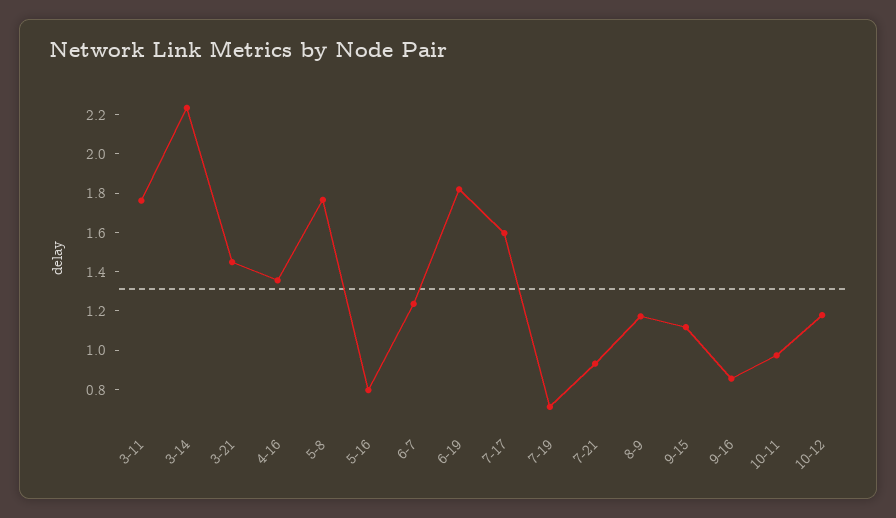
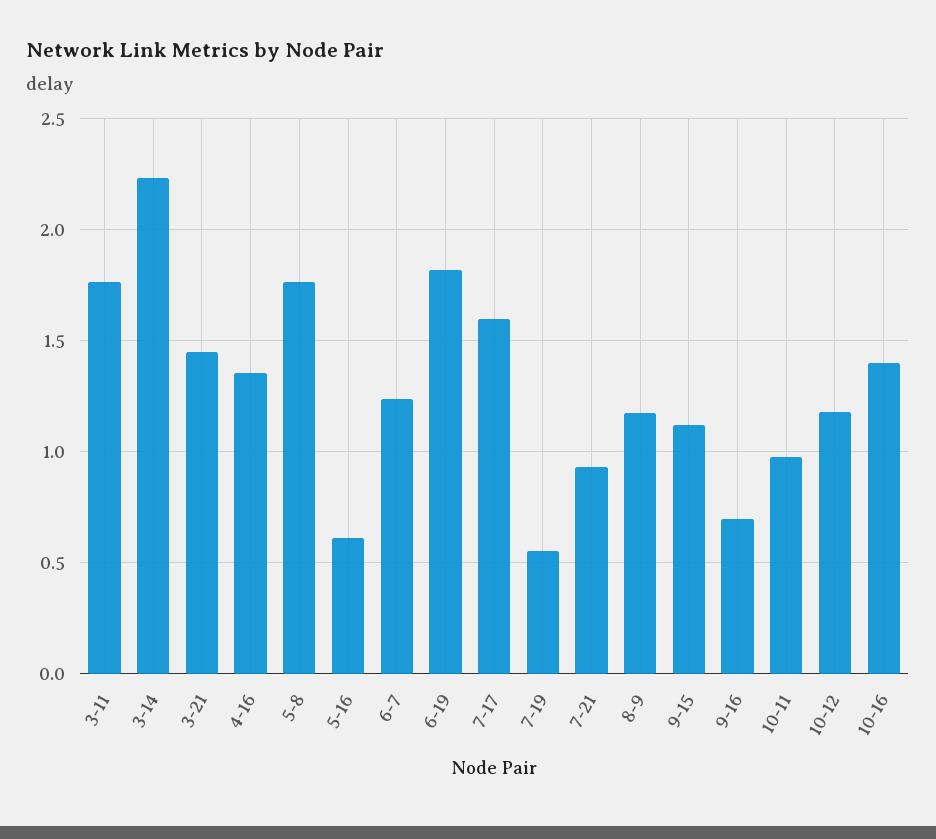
5-16: 0.8 -> 0.6
7-19: 0.7 -> 0.55
9-16: 0.85 -> 0.7
10-16: none -> 1.4

